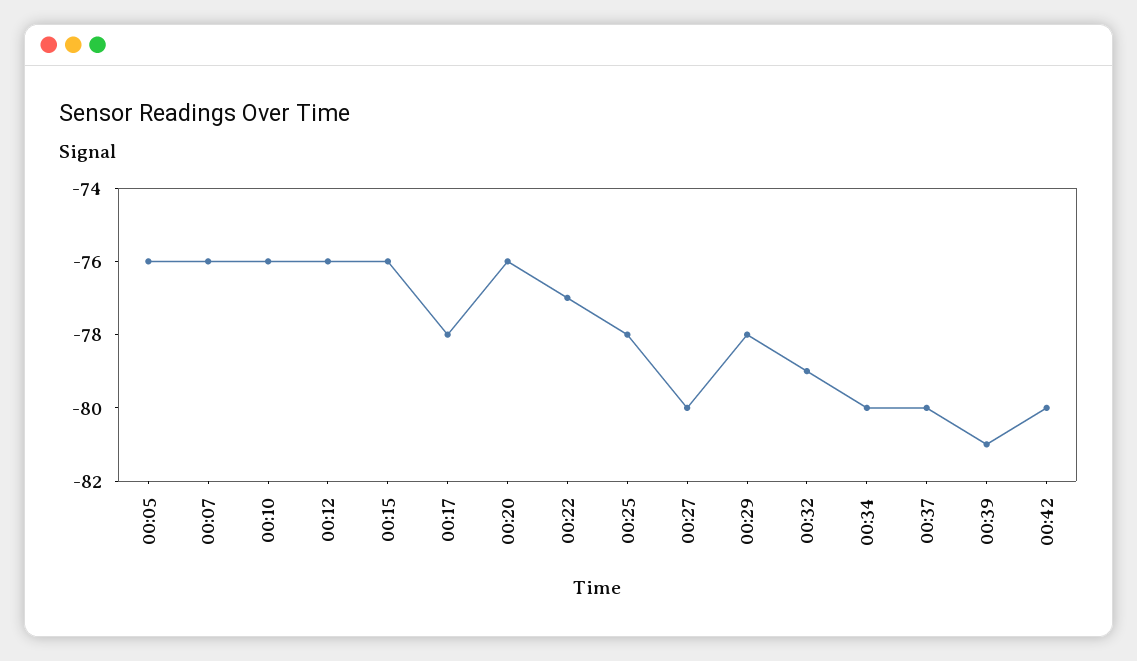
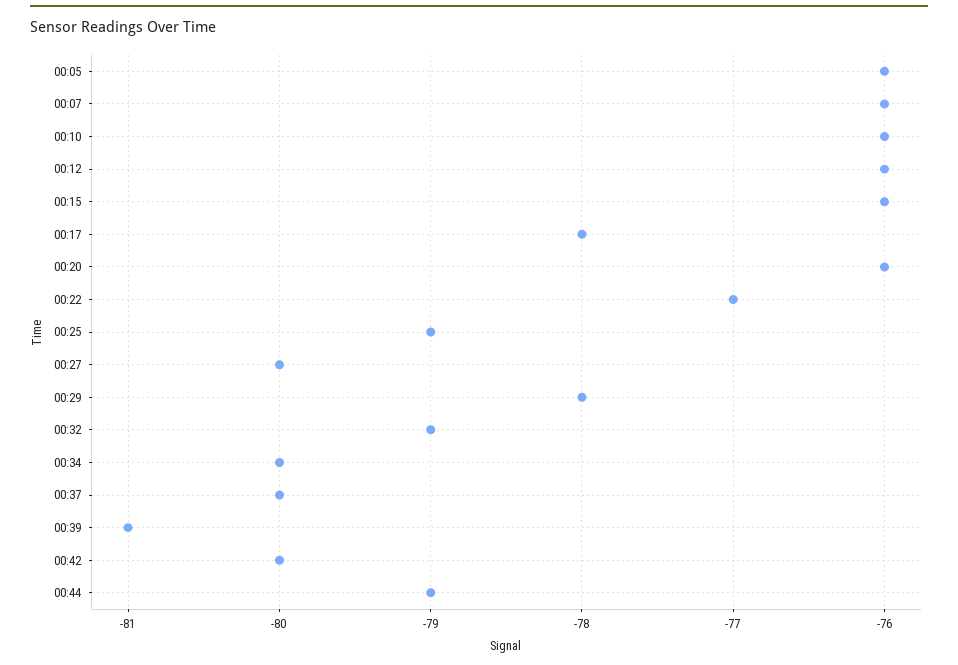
00:25: -78 -> -79
00:44: none -> -79

